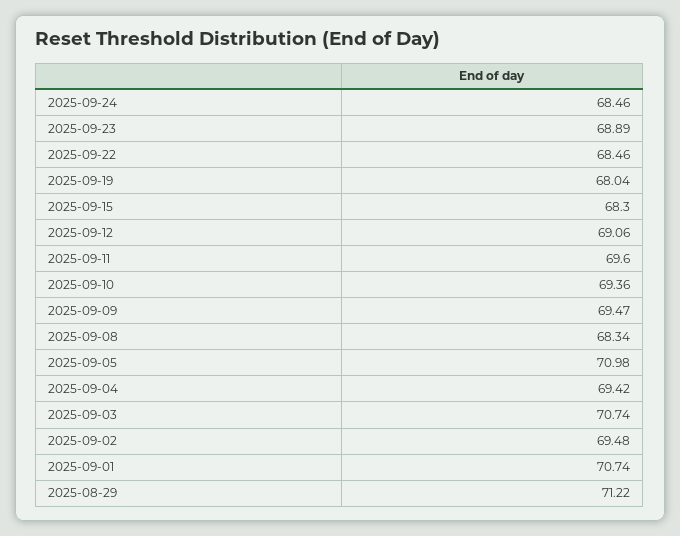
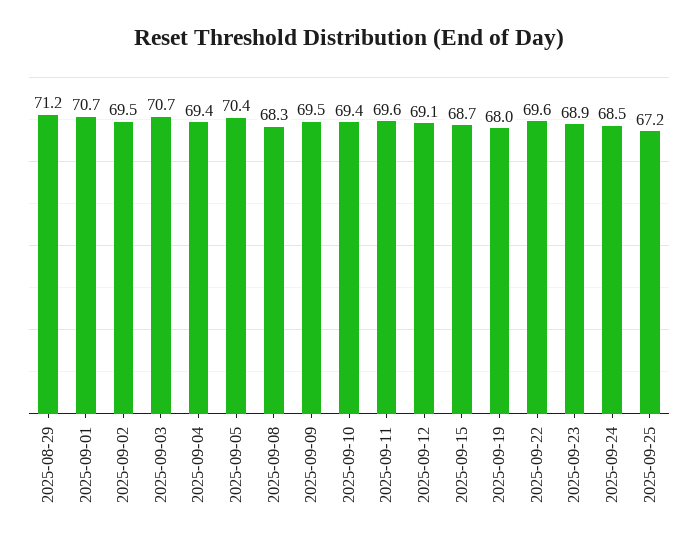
2025-09-22: 68.46 -> 69.6
2025-09-15: 68.3 -> 68.7
2025-09-05: 70.98 -> 70.4
2025-09-25: none -> 67.2

